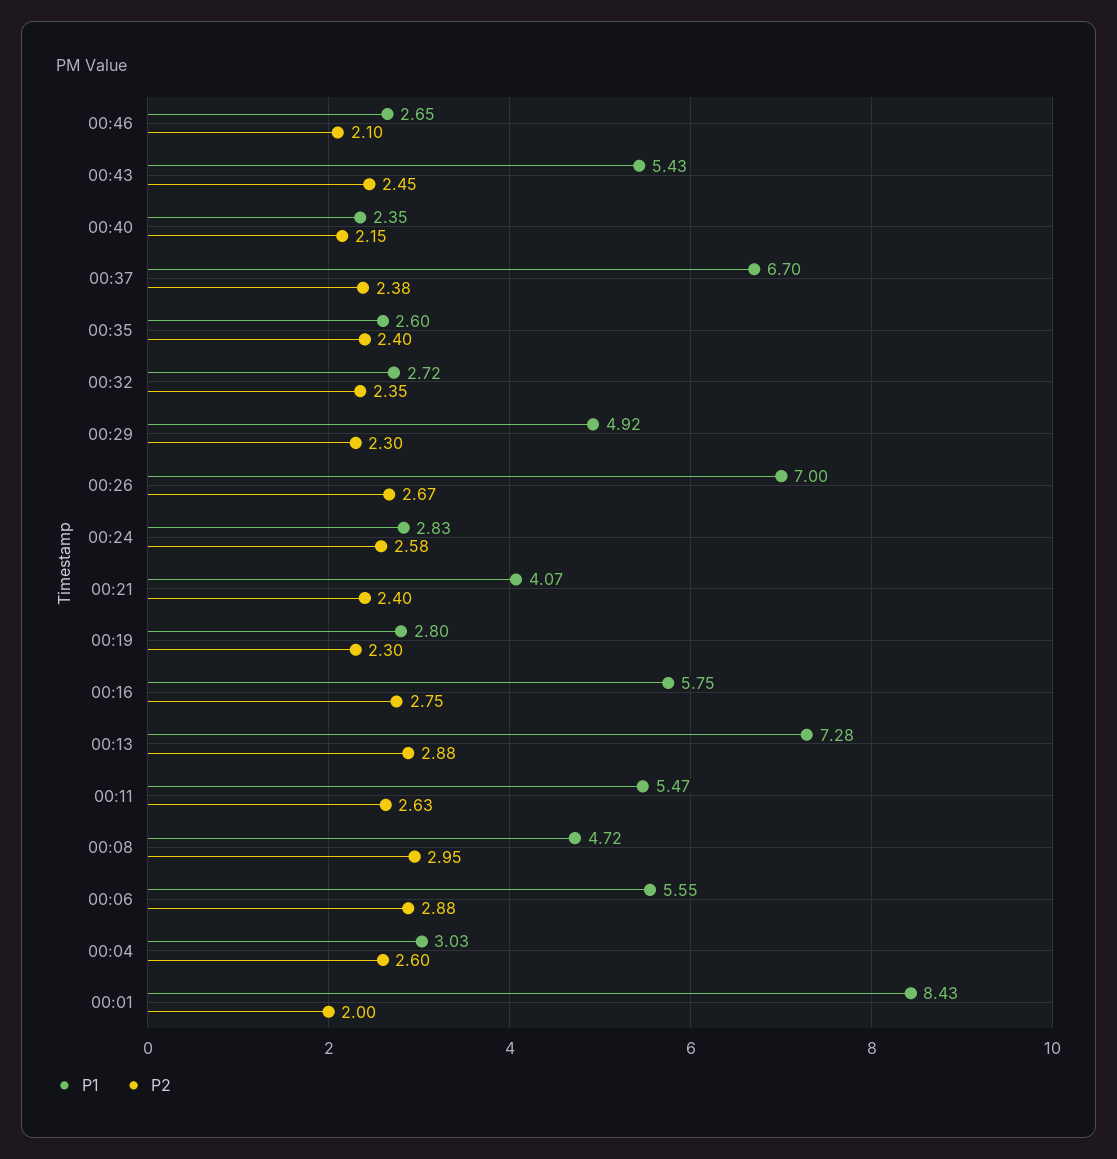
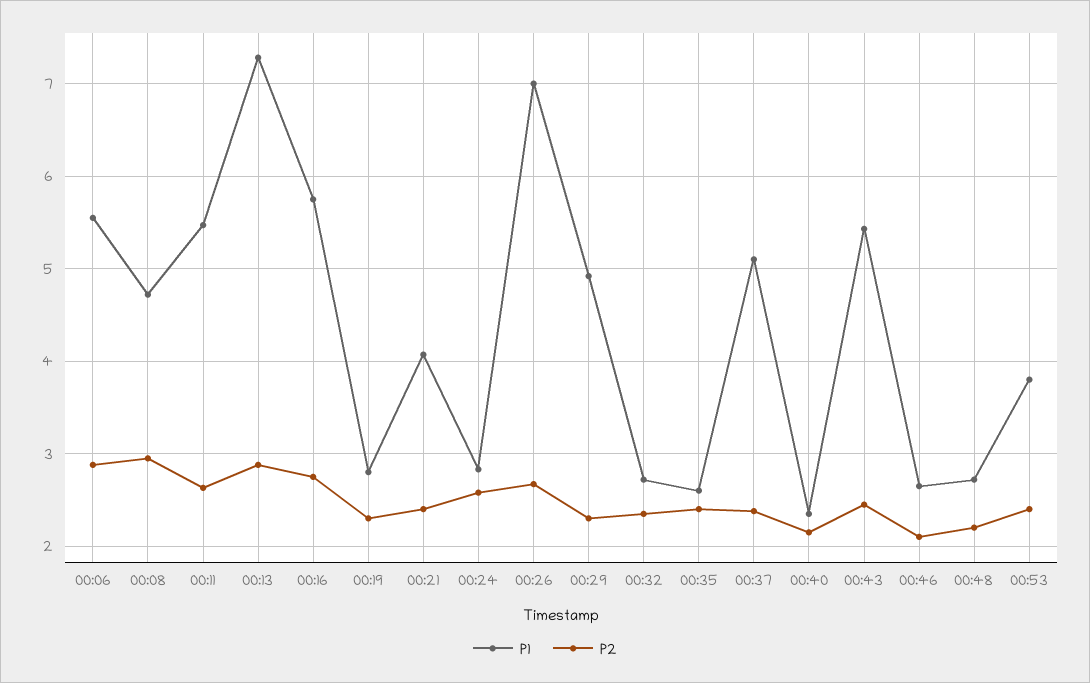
P1, 00:37: 6.7 -> 5.1
P1, 00:04: 3.03 -> none
P2, 00:04: 2.6 -> none
P1, 00:01: 8.43 -> none
P2, 00:01: 2 -> none
P1, 00:48: none -> 2.7
P2, 00:48: none -> 2.2
P1, 00:53: none -> 3.8
P2, 00:53: none -> 2.4

